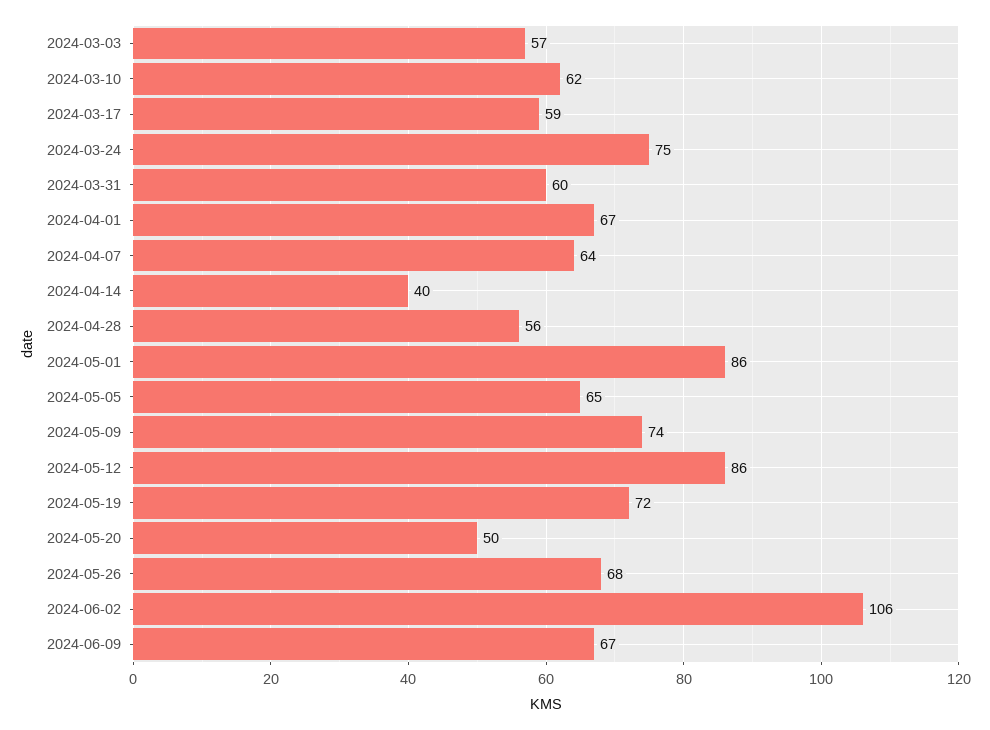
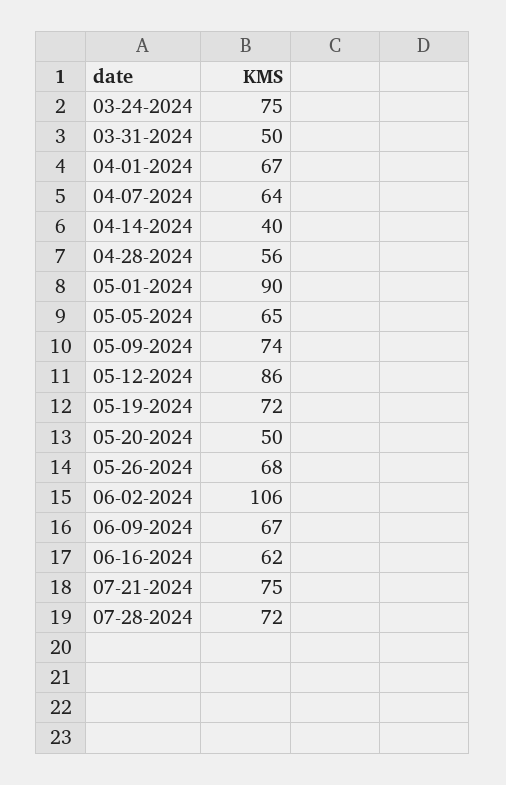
2024-03-03: 57 -> none
2024-03-10: 62 -> none
2024-03-17: 59 -> none
2024-03-31: 60 -> 50
2024-05-01: 86 -> 90
06-16-2024: none -> 62
07-21-2024: none -> 75
07-28-2024: none -> 72

